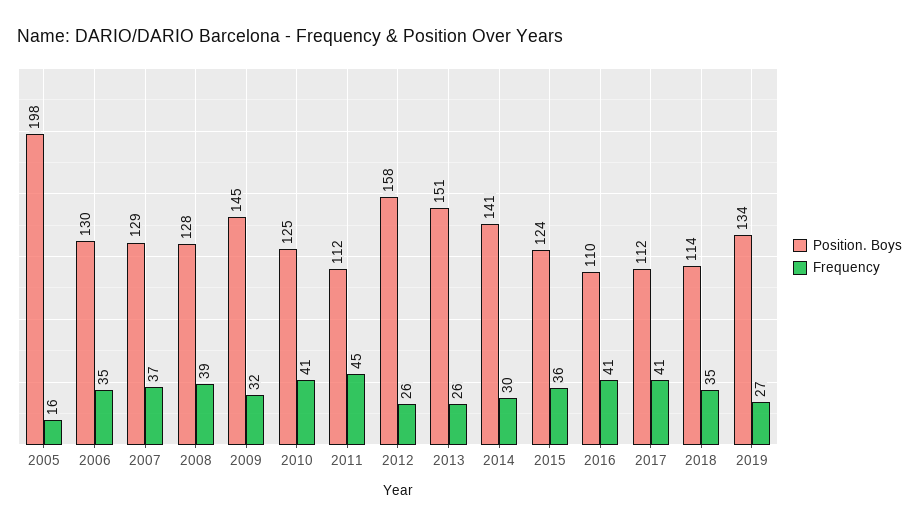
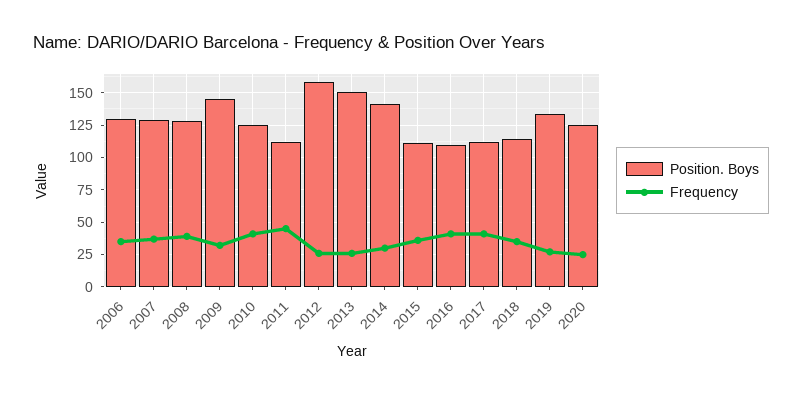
Position. Boys, 2005: 198 -> none
Frequency, 2005: 16 -> none
Position. Boys, 2015: 124 -> 110
Position. Boys, 2020: none -> 125
Frequency, 2020: none -> 25

